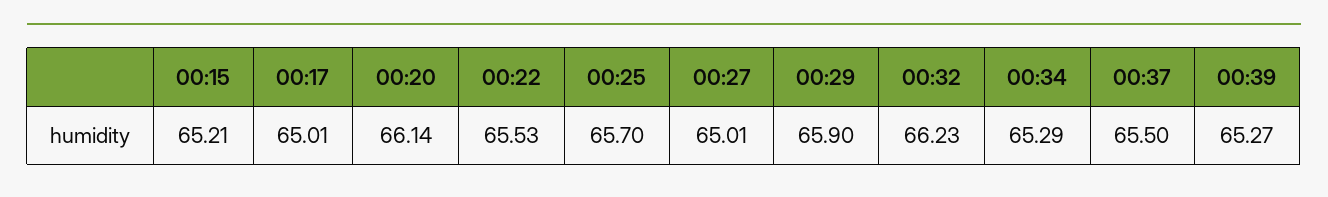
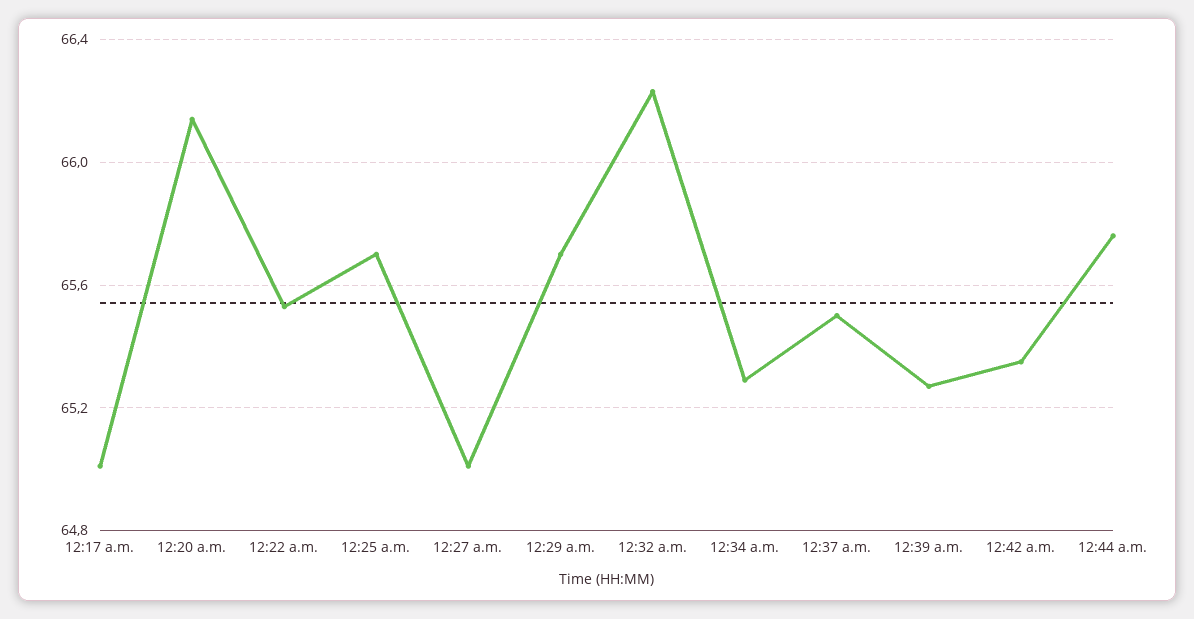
00:15: 65.21 -> none
00:29: 65.9 -> 65.7
12:42 a.m.: none -> 65.35
12:44 a.m.: none -> 65.75

